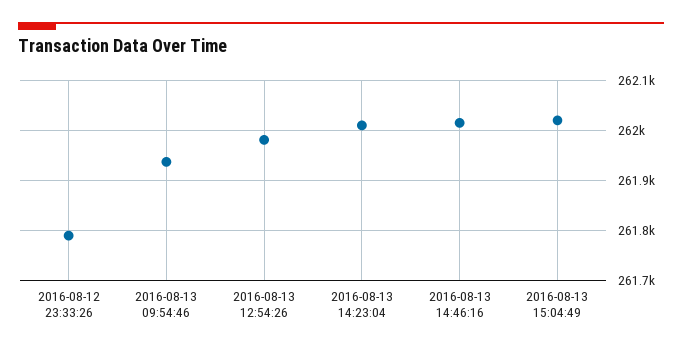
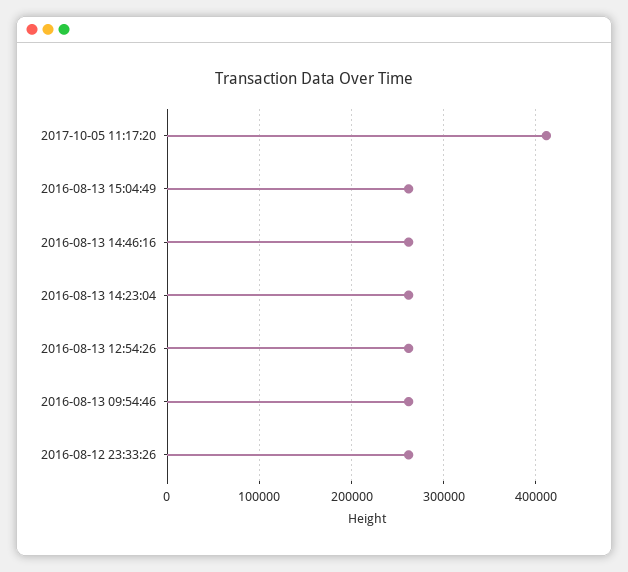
2017-10-05 11:17:20: none -> 410000

